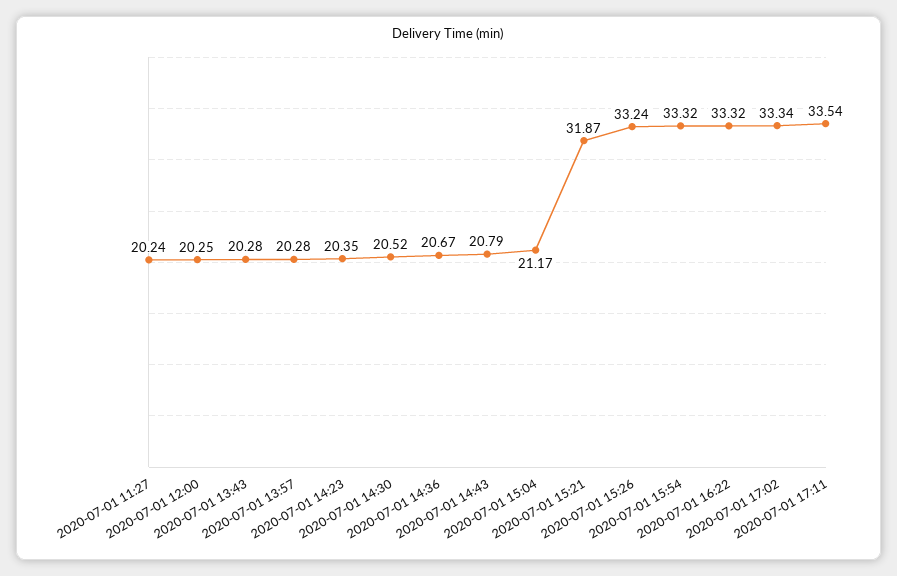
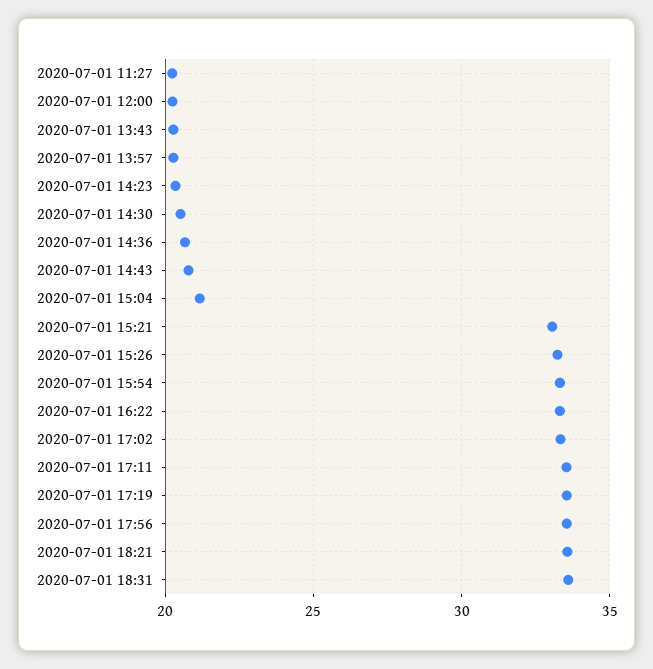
2020-07-01 15:21: 31.87 -> 33
2020-07-01 17:19: none -> 33.5
2020-07-01 17:56: none -> 33.5
2020-07-01 18:21: none -> 33.5
2020-07-01 18:31: none -> 33.5

